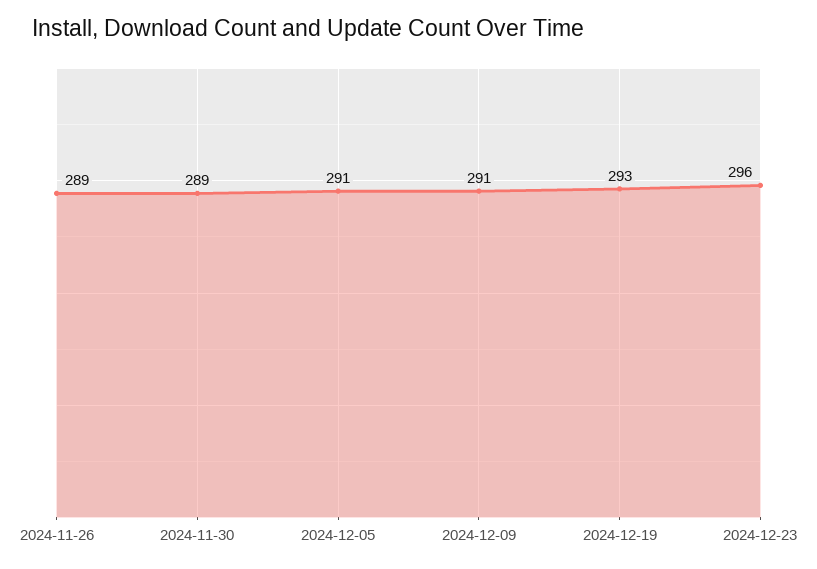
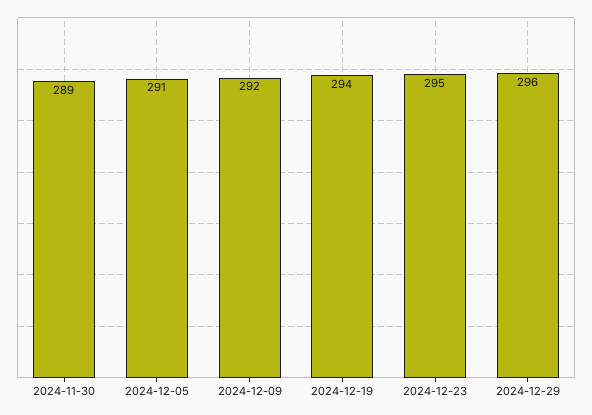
2024-11-26: 289 -> none
2024-12-09: 291 -> 292
2024-12-19: 293 -> 294
2024-12-23: 296 -> 295
2024-12-29: none -> 296

